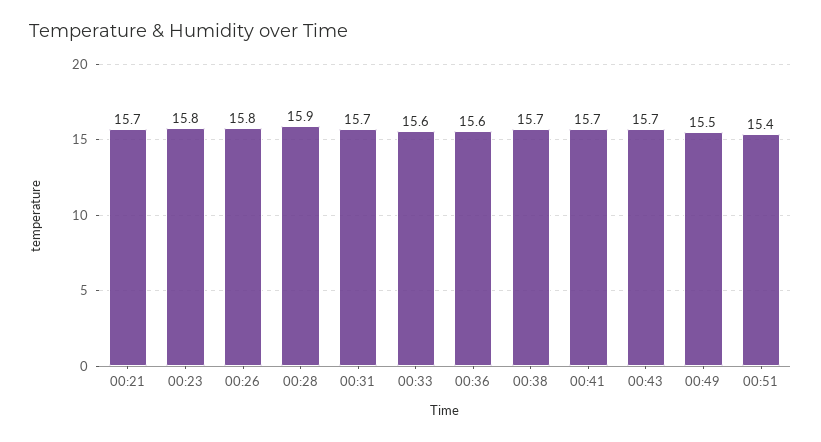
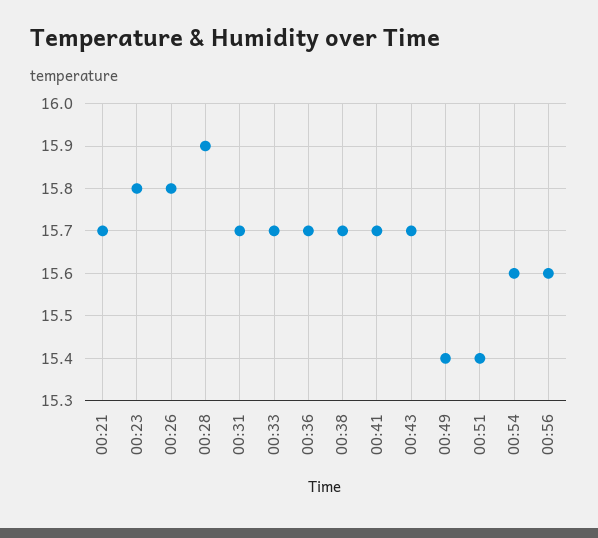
00:33: 15.6 -> 15.7
00:36: 15.6 -> 15.7
00:49: 15.5 -> 15.4
00:54: none -> 15.6
00:56: none -> 15.6

